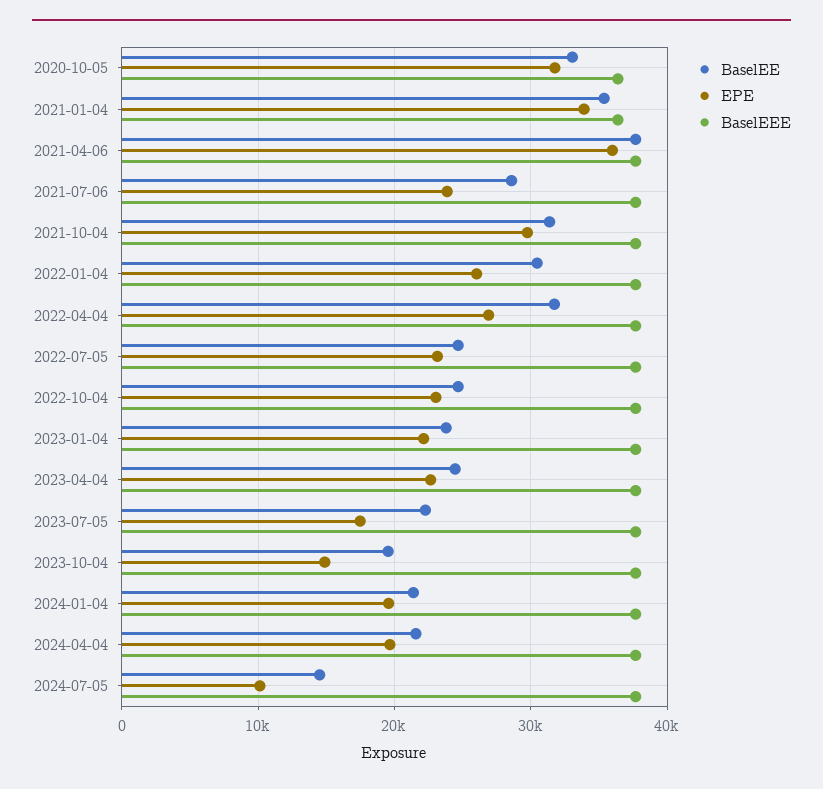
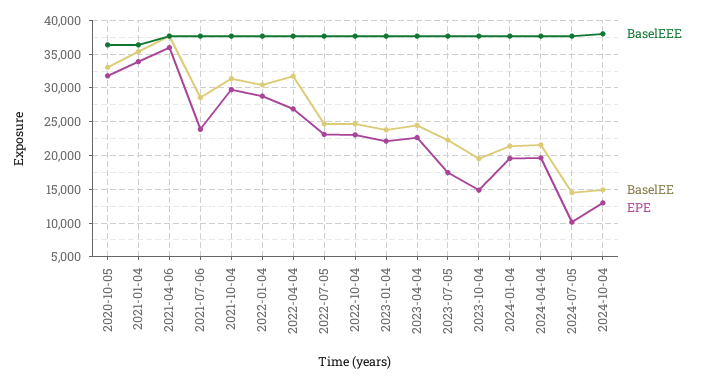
EPE, 2022-01-04: 26000 -> 29000
BaselEEE, 2024-10-04: none -> 38000
BaselEE, 2024-10-04: none -> 15000
EPE, 2024-10-04: none -> 13000

